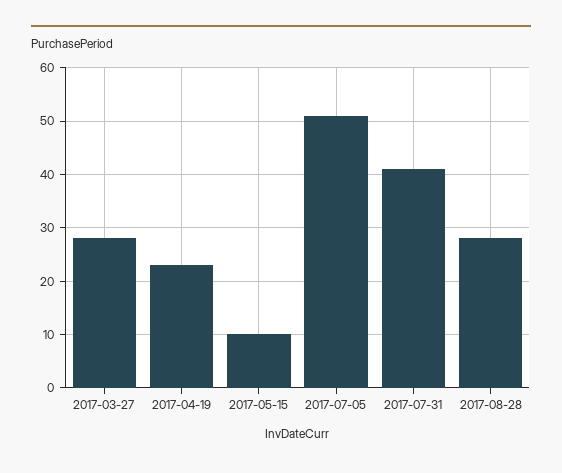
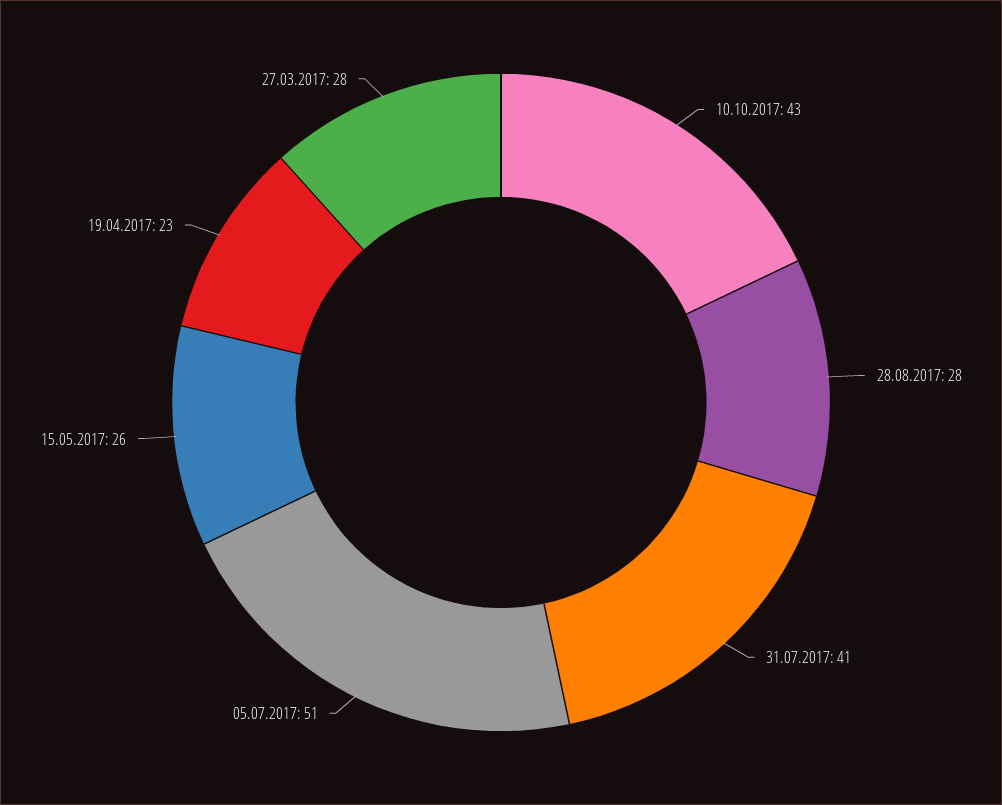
2017-05-15: 10 -> 26
10.10.2017: none -> 43

